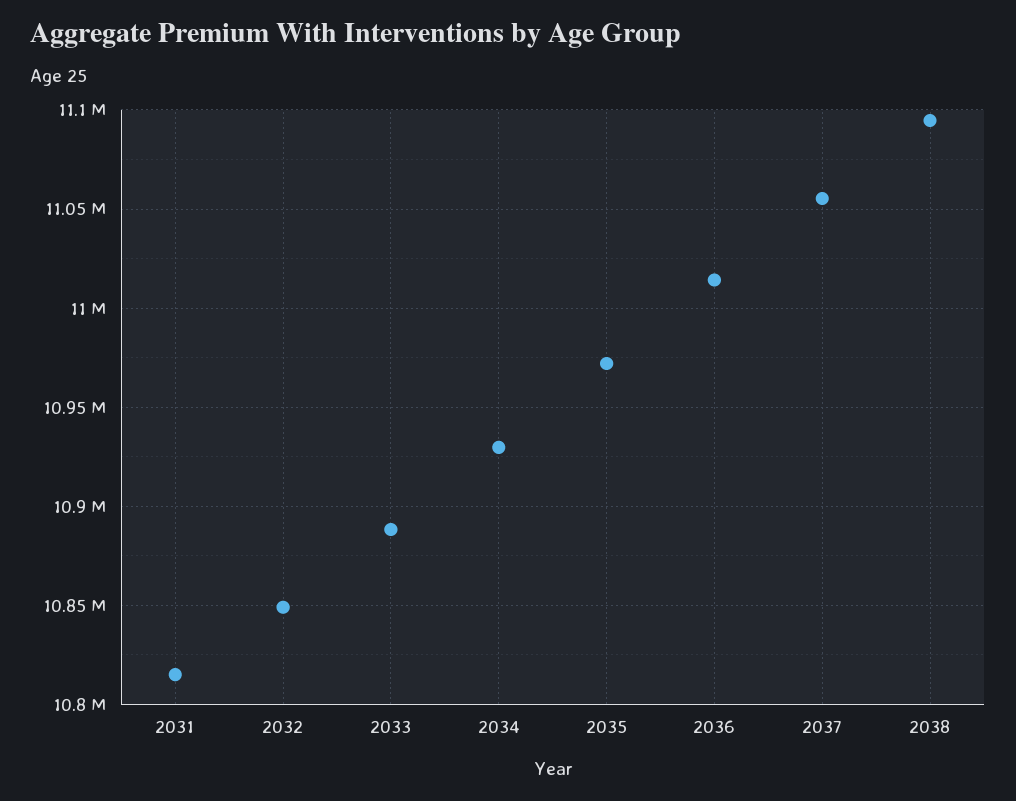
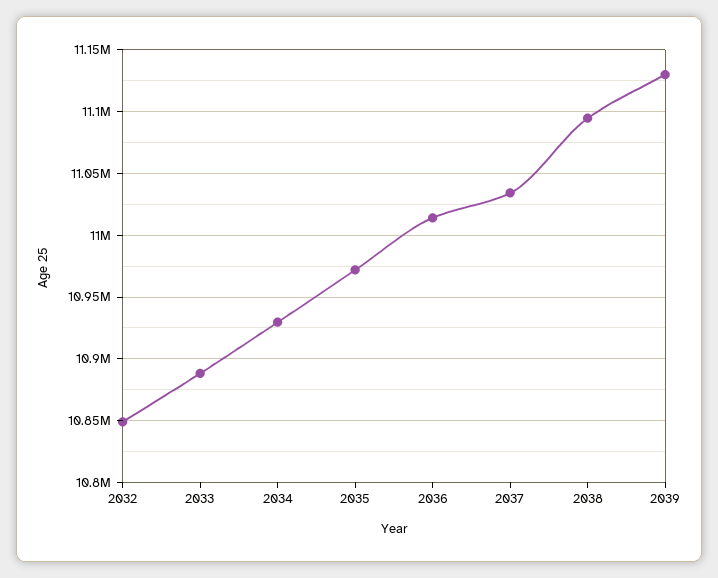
2031: 10815000 -> none
2037: 11055000 -> 11035000
2039: none -> 11130000

